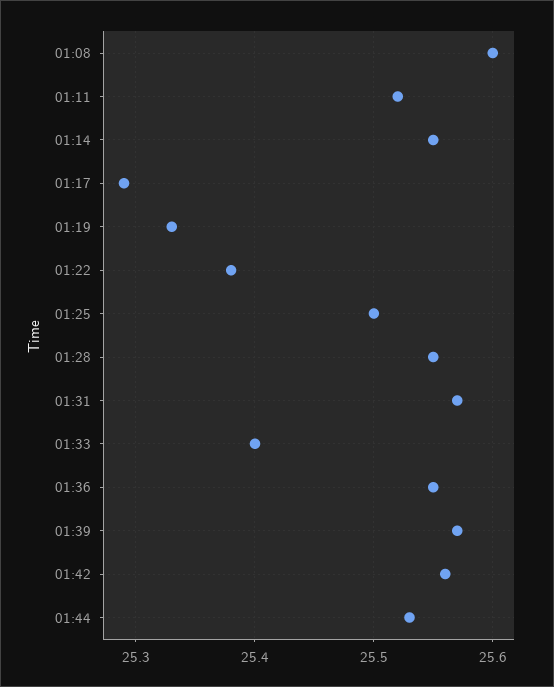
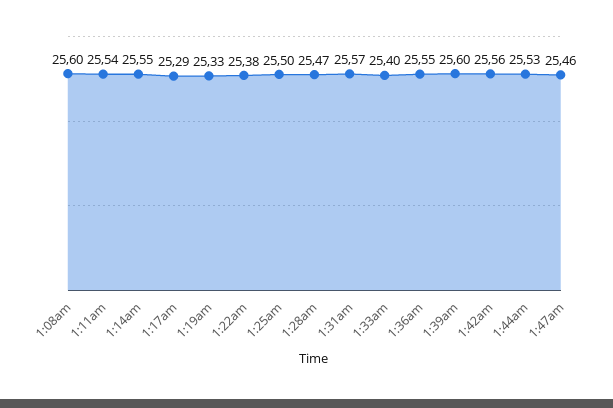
01:11: 25.52 -> 25.54
01:28: 25.55 -> 25.47
01:39: 25.57 -> 25.6
1:47am: none -> 25.46

